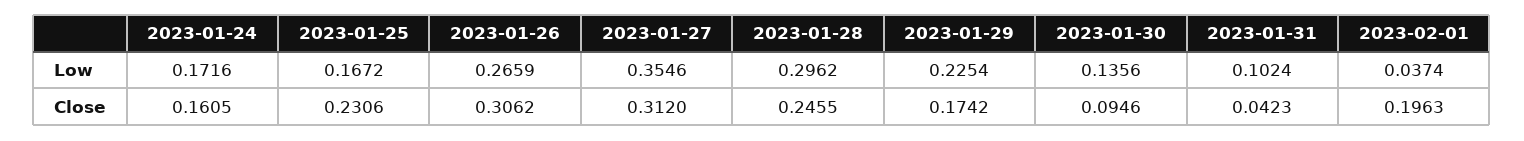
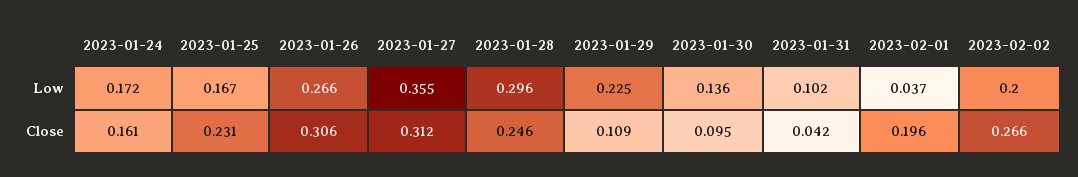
2023-01-29, Close: 0.1742 -> 0.109
2023-02-02, Low: none -> 0.2
2023-02-02, Close: none -> 0.266

